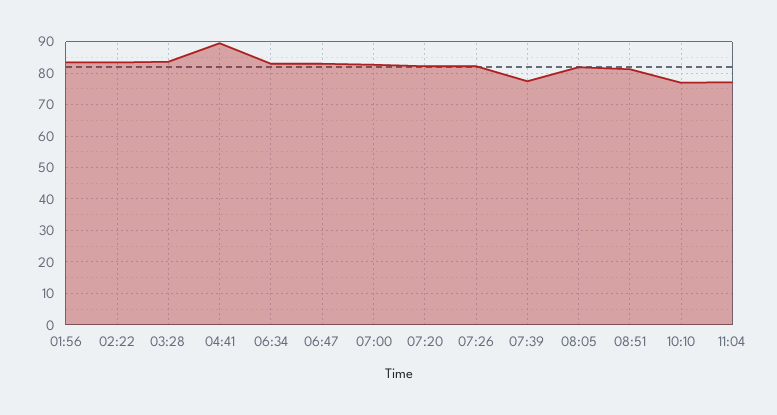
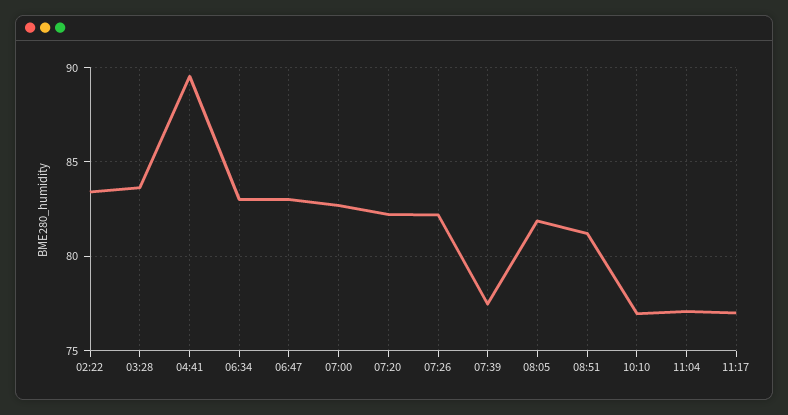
01:56: 84 -> none
11:17: none -> 77

